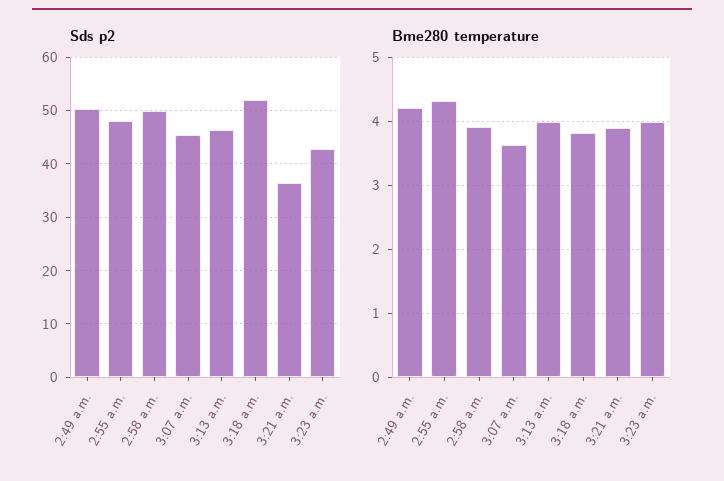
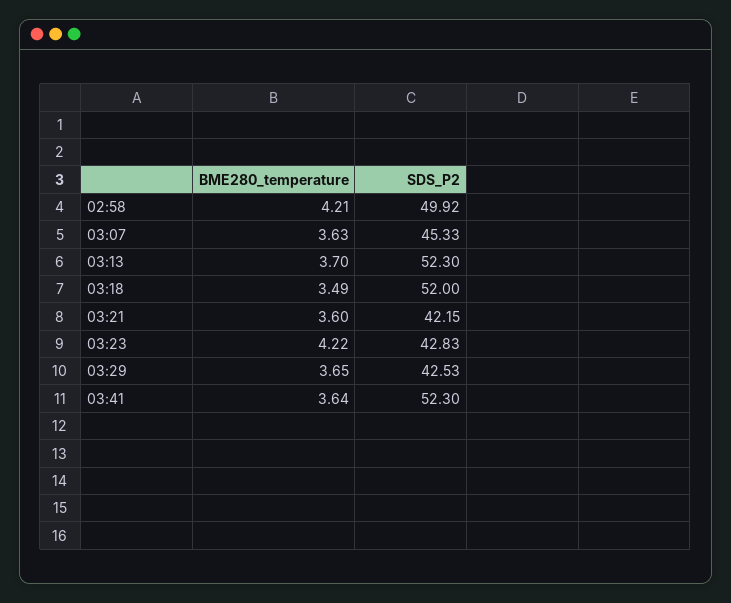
Sds p2, 2:49 a.m.: 50 -> none
Sds p2, 2:55 a.m.: 48 -> none
Sds p2, 3:13 a.m.: 46 -> 52.3
Sds p2, 3:21 a.m.: 36 -> 42.15
Bme280 temperature, 2:49 a.m.: 4.2 -> none
Bme280 temperature, 2:55 a.m.: 4.3 -> none
Bme280 temperature, 2:58 a.m.: 3.9 -> 4.21
Bme280 temperature, 3:13 a.m.: 4 -> 3.7
Bme280 temperature, 3:18 a.m.: 3.8 -> 3.49
Bme280 temperature, 3:21 a.m.: 3.9 -> 3.6
Bme280 temperature, 3:23 a.m.: 4 -> 4.22
Bme280 temperature, 03:29: none -> 3.65
Sds p2, 03:29: none -> 42.53
Bme280 temperature, 03:41: none -> 3.64
Sds p2, 03:41: none -> 52.3

